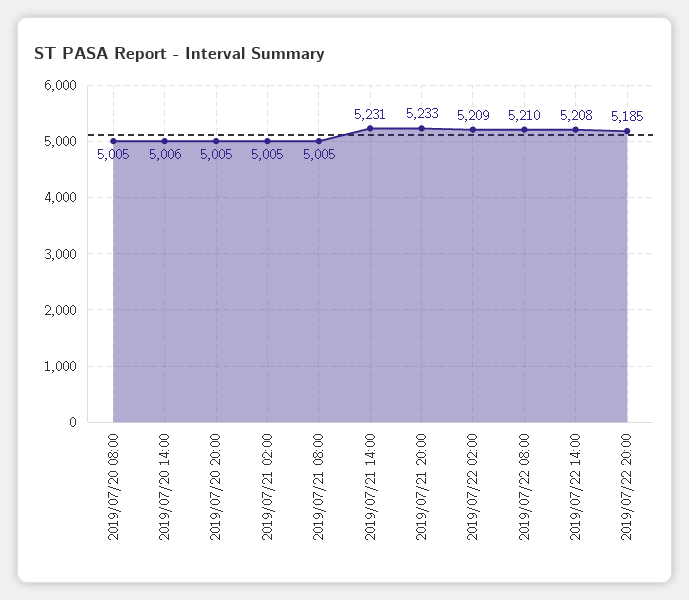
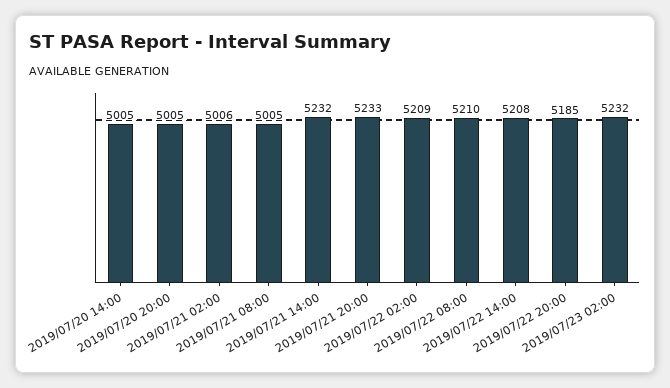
2019/07/20 08:00: 5005 -> none
2019/07/20 14:00: 5006 -> 5005
2019/07/21 02:00: 5005 -> 5006
2019/07/21 14:00: 5231 -> 5232
2019/07/23 02:00: none -> 5232

